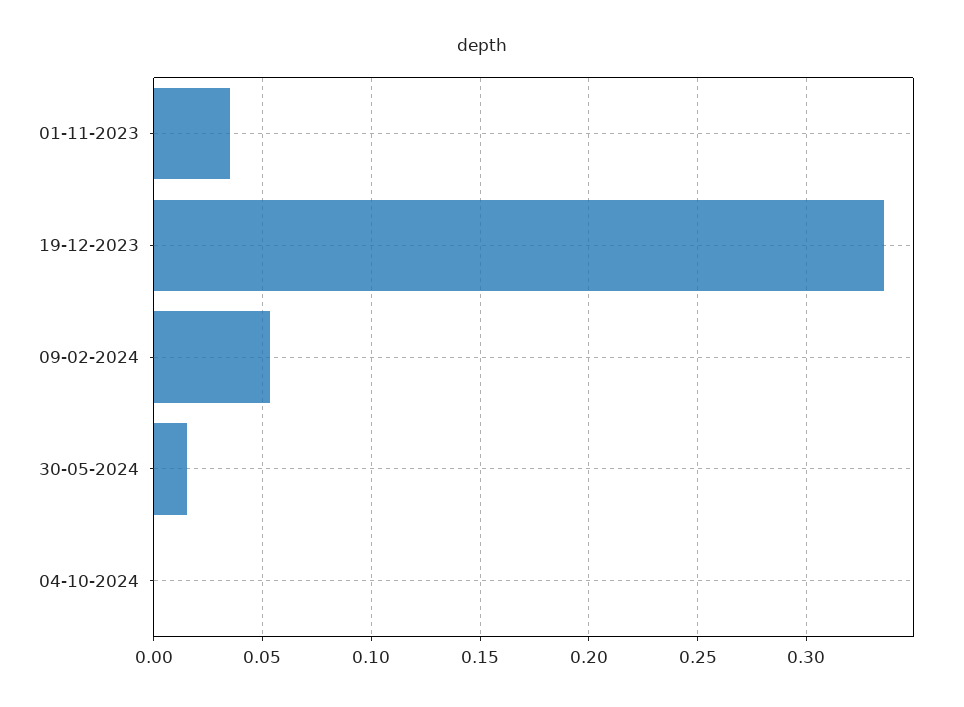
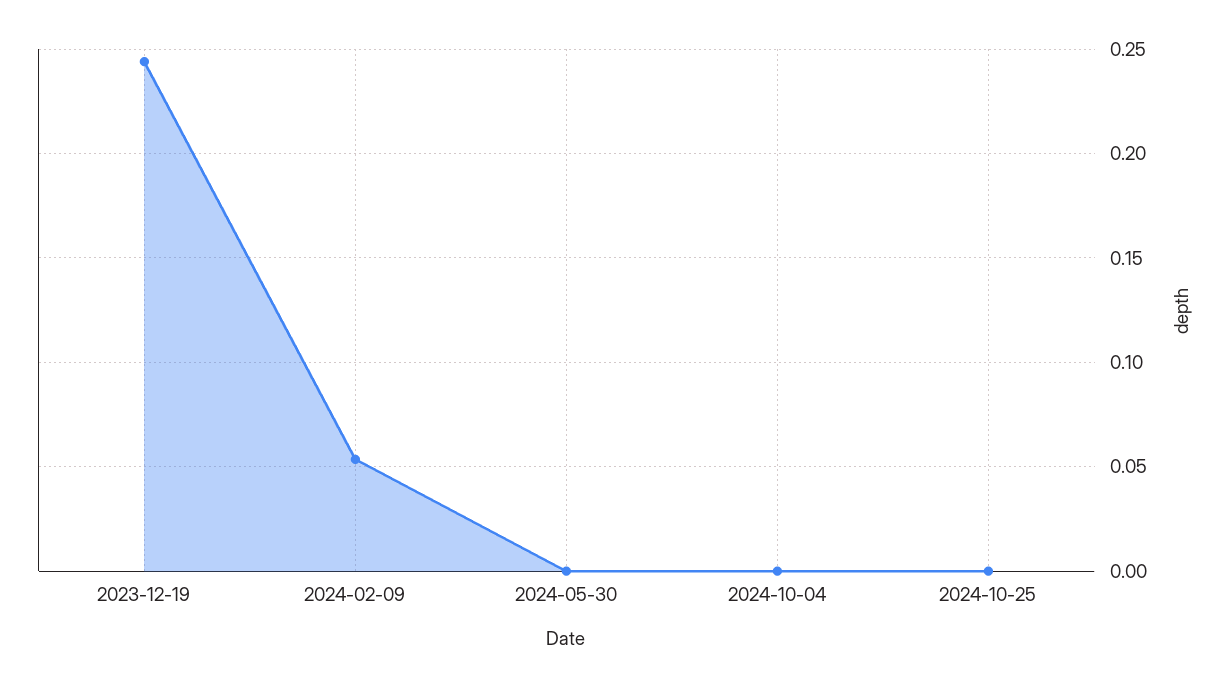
01-11-2023: 0.035 -> none
19-12-2023: 0.335 -> 0.245
30-05-2024: 0.015 -> 0
2024-10-25: none -> 0

